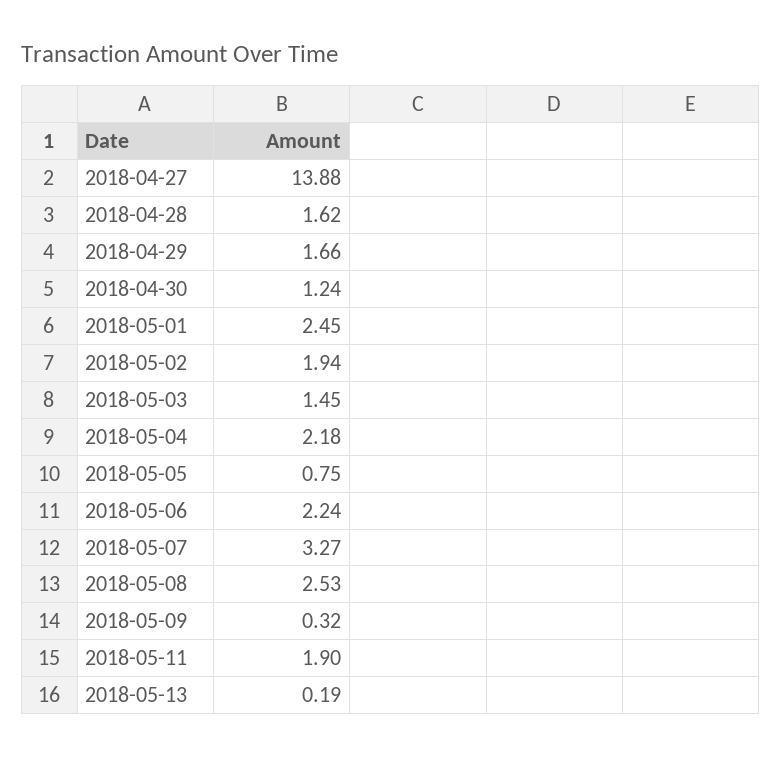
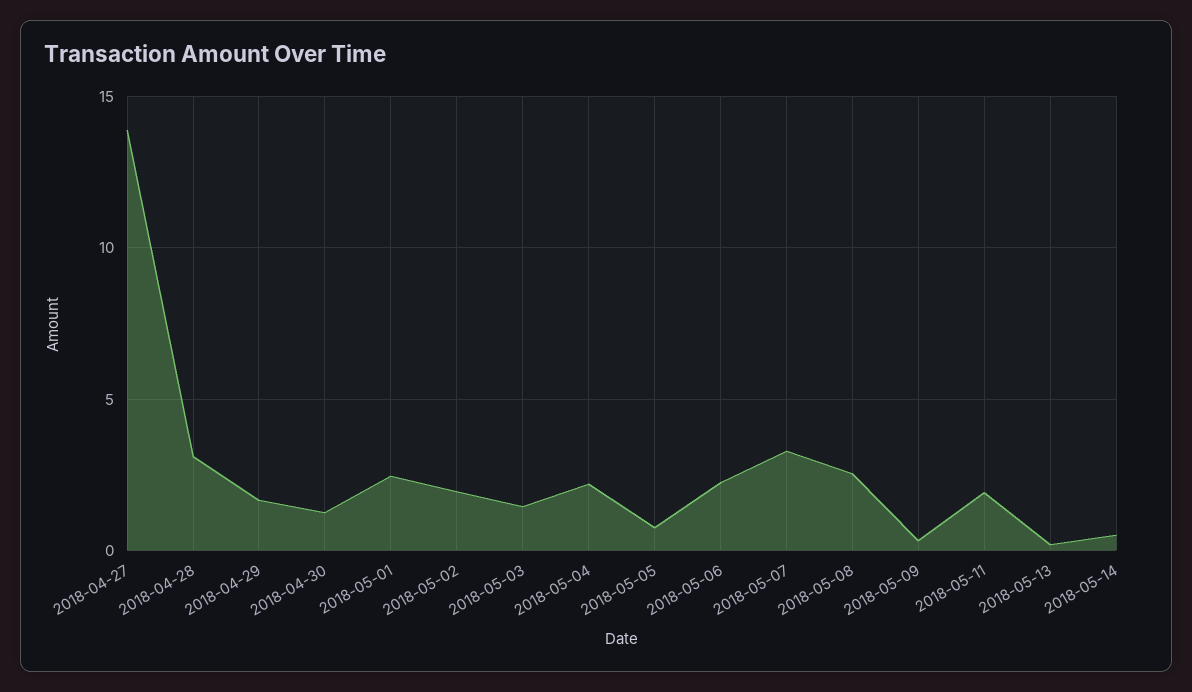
2018-04-28: 1.62 -> 3
2018-05-14: none -> 0.5

